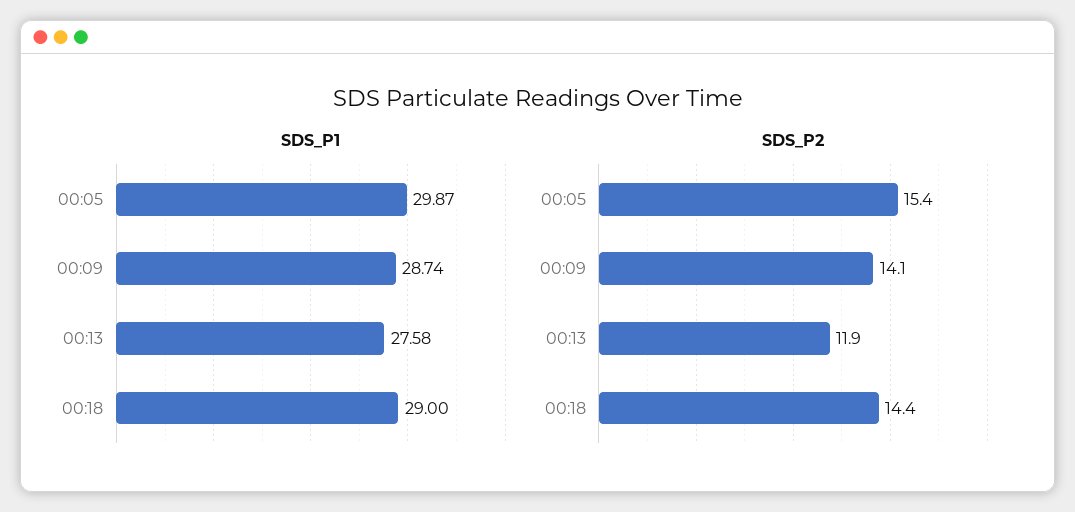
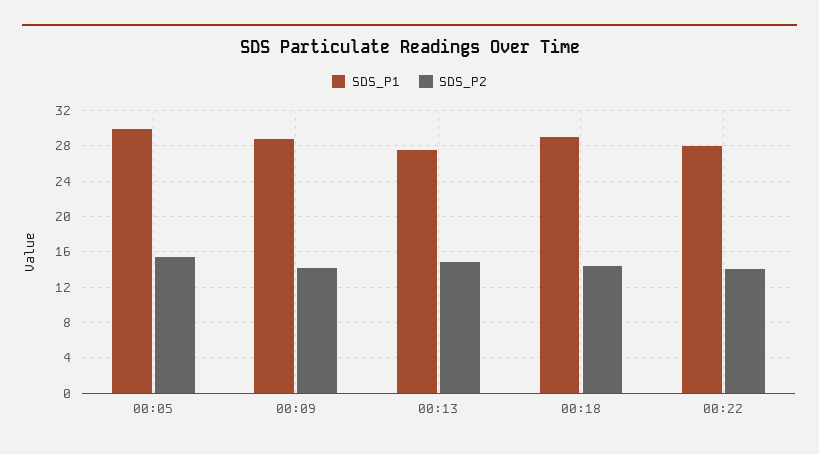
SDS_P2, 00:13: 11.9 -> 15
SDS_P1, 00:22: none -> 28
SDS_P2, 00:22: none -> 14

